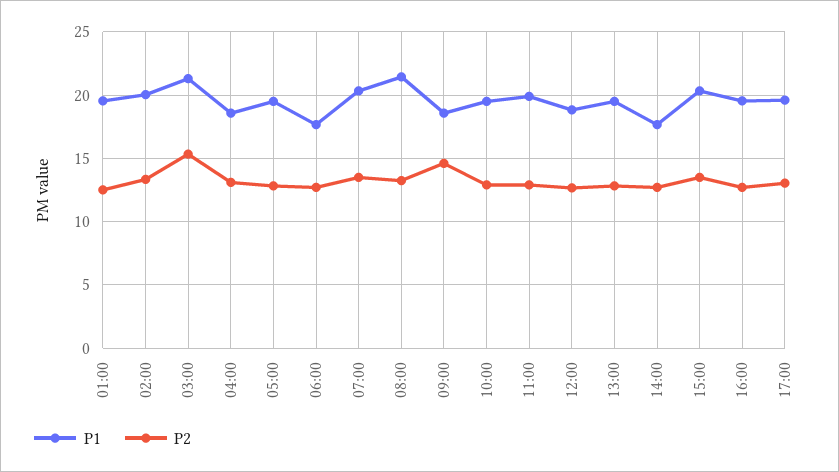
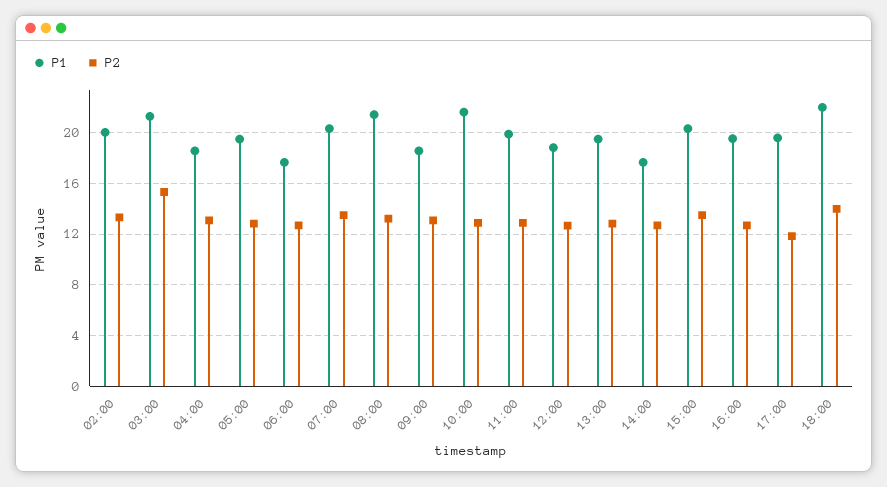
P1, 01:00: 19.5 -> none
P2, 01:00: 12.5 -> none
P2, 09:00: 14.5 -> 13
P1, 10:00: 19.5 -> 21.5
P2, 17:00: 13 -> 12
P1, 18:00: none -> 22
P2, 18:00: none -> 14

